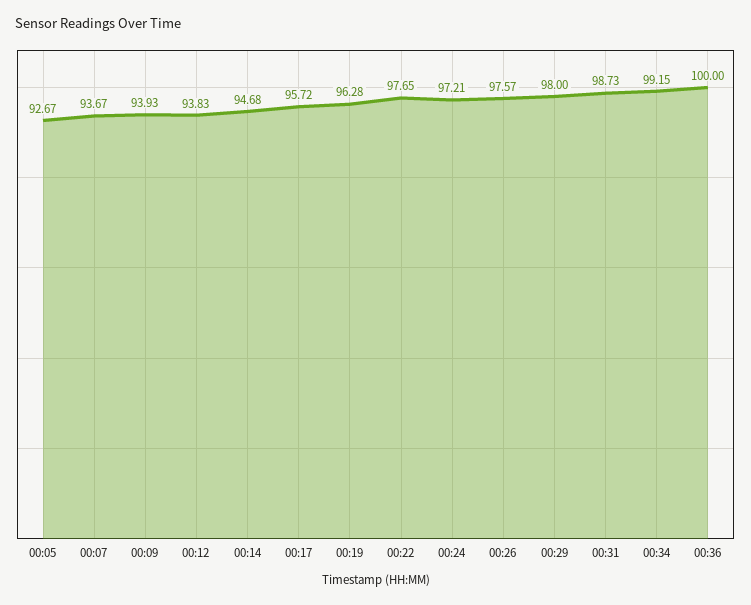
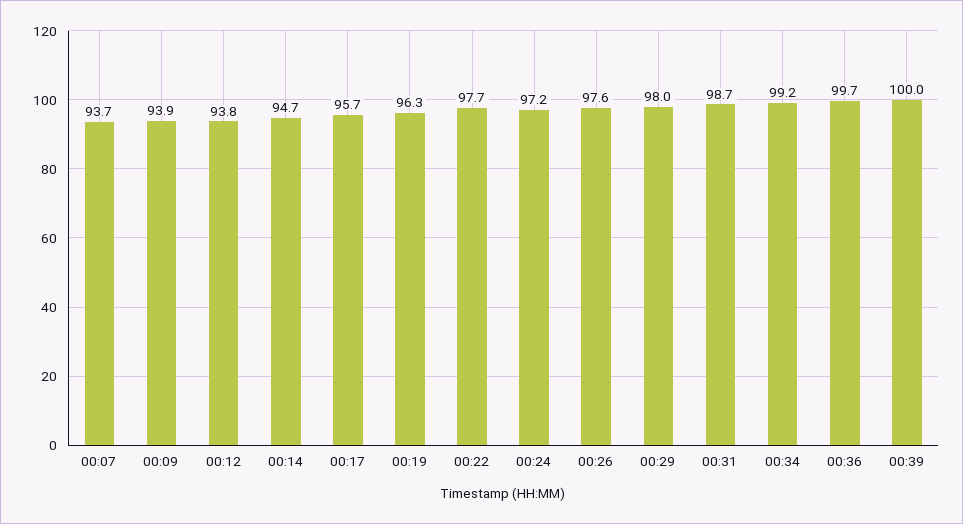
00:05: 92.67 -> none
00:36: 100 -> 99.7
00:39: none -> 100

